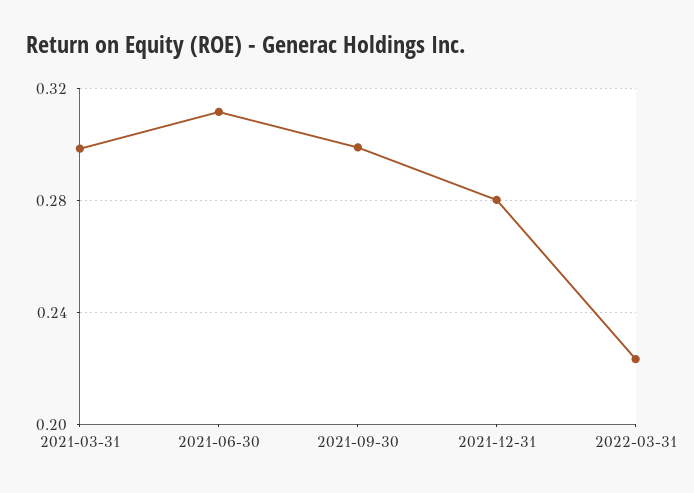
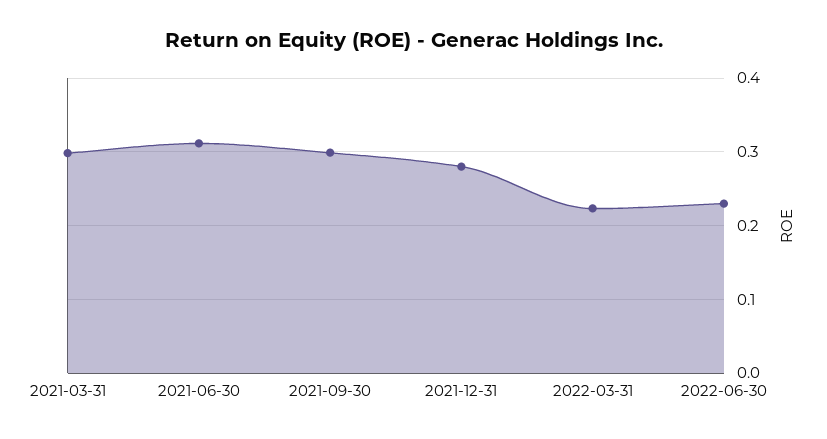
2022-06-30: none -> 0.23

